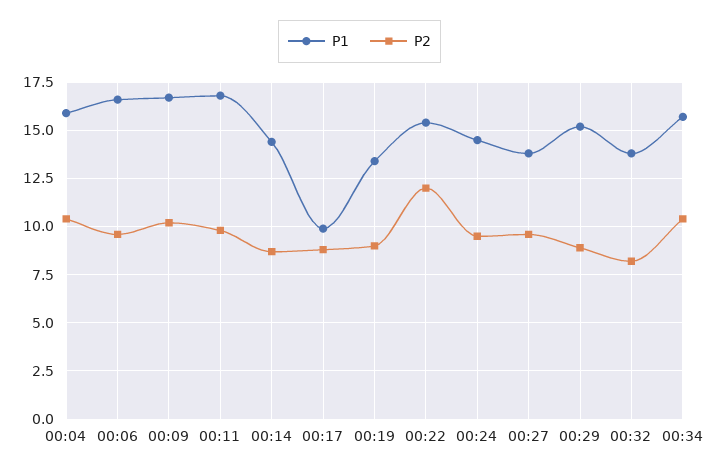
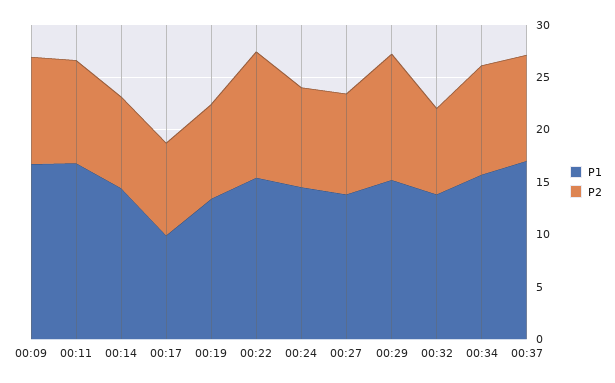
P1, 00:04: 16 -> none
P2, 00:04: 10.5 -> none
P1, 00:06: 16.5 -> none
P2, 00:06: 9.5 -> none
P2, 00:29: 9 -> 12
P1, 00:37: none -> 17
P2, 00:37: none -> 10

